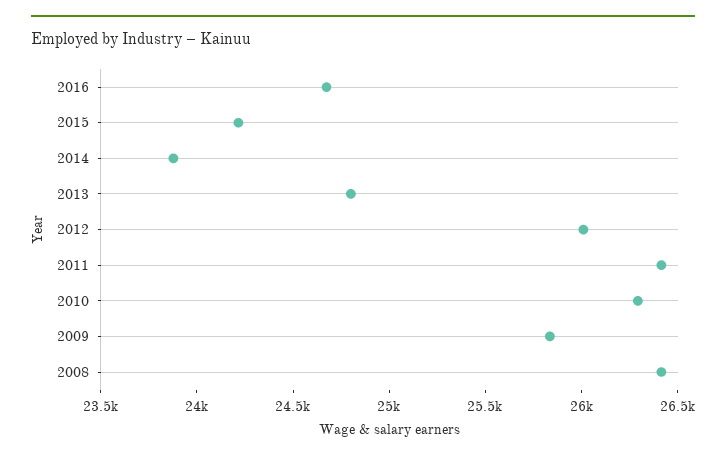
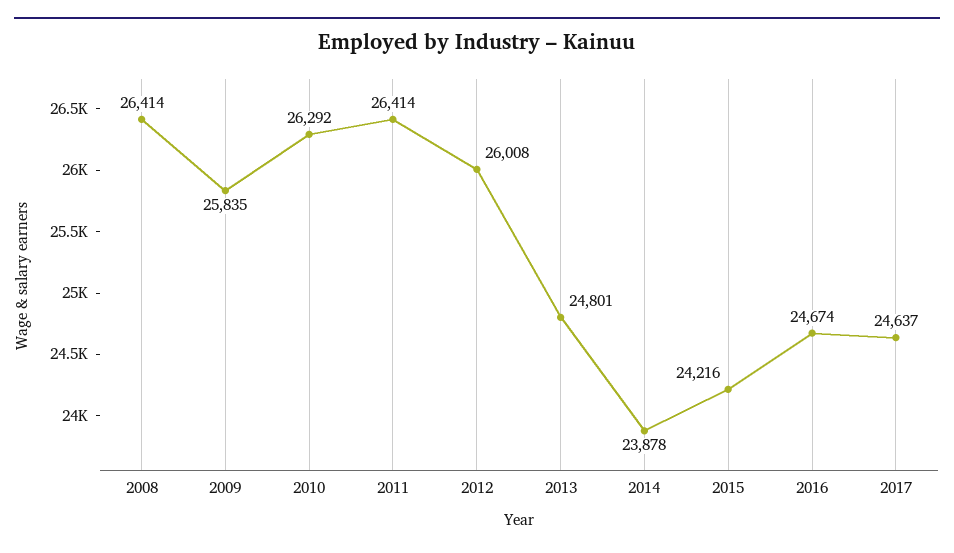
2017: none -> 24637

